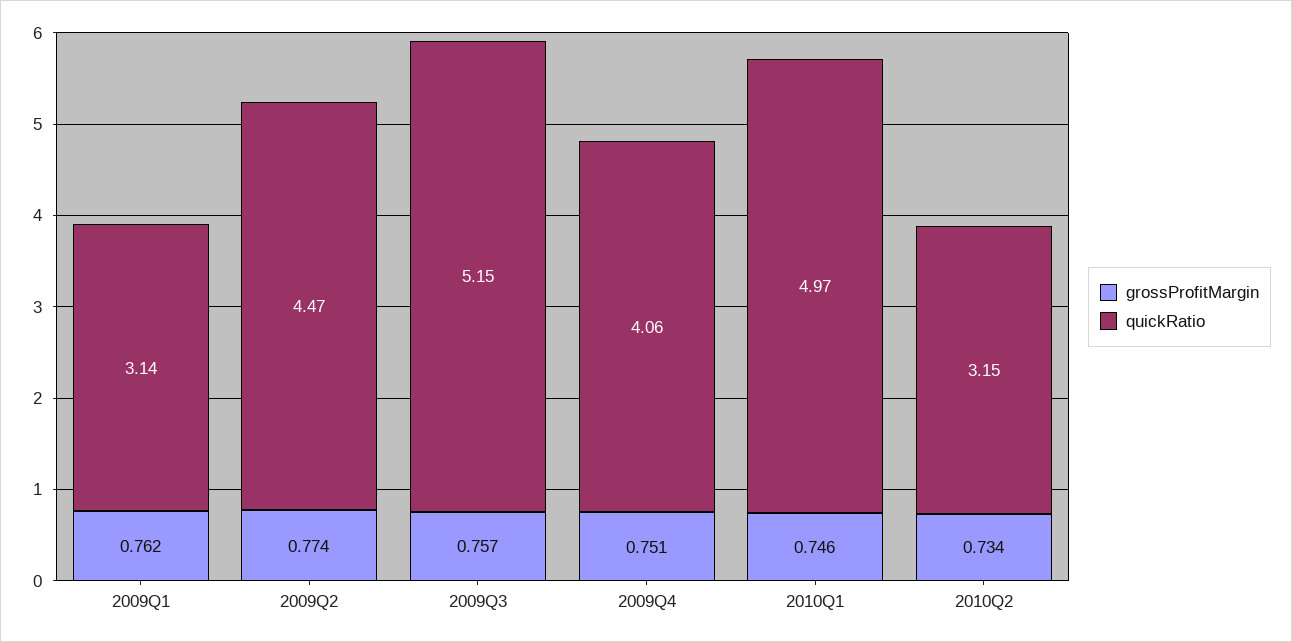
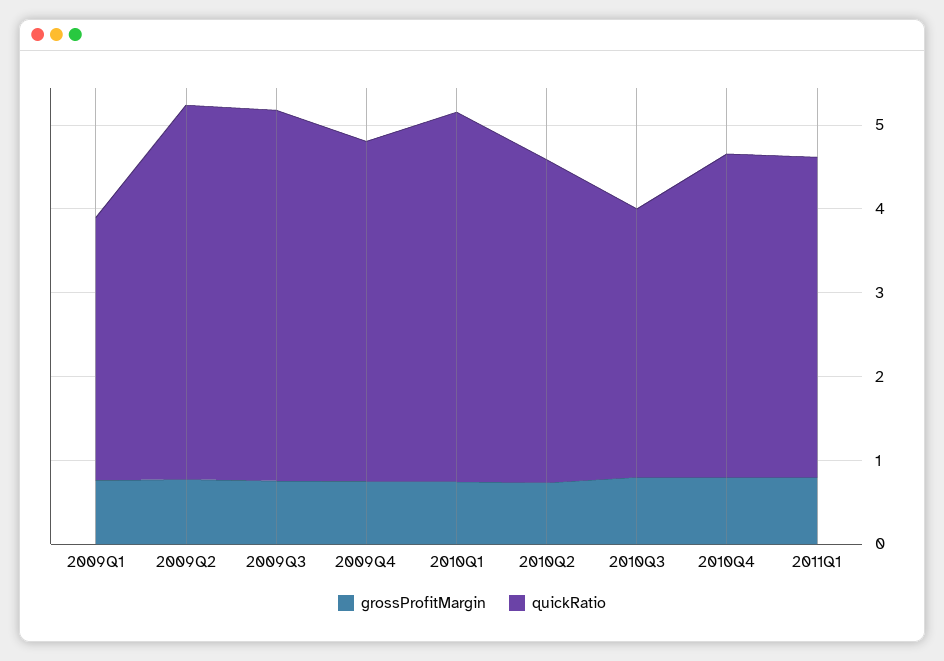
quickRatio, 2009Q3: 5.15 -> 4.4
quickRatio, 2010Q1: 4.97 -> 4.4
quickRatio, 2010Q2: 3.15 -> 3.8
grossProfitMargin, 2010Q3: none -> 0.8
quickRatio, 2010Q3: none -> 3.2
grossProfitMargin, 2010Q4: none -> 0.8
quickRatio, 2010Q4: none -> 3.8
grossProfitMargin, 2011Q1: none -> 0.8
quickRatio, 2011Q1: none -> 3.8

